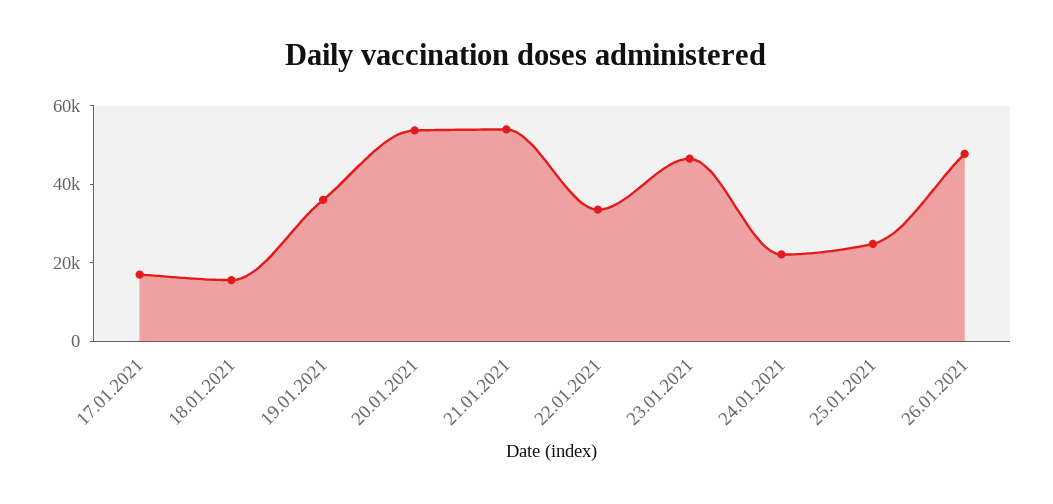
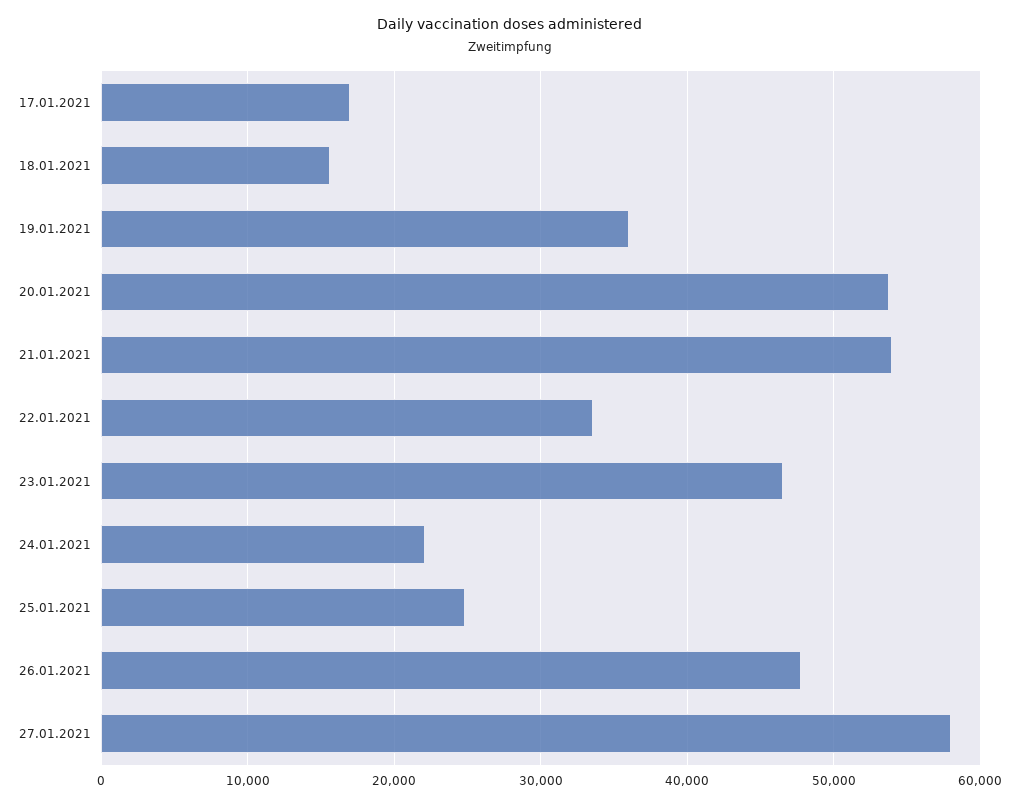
27.01.2021: none -> 58000

